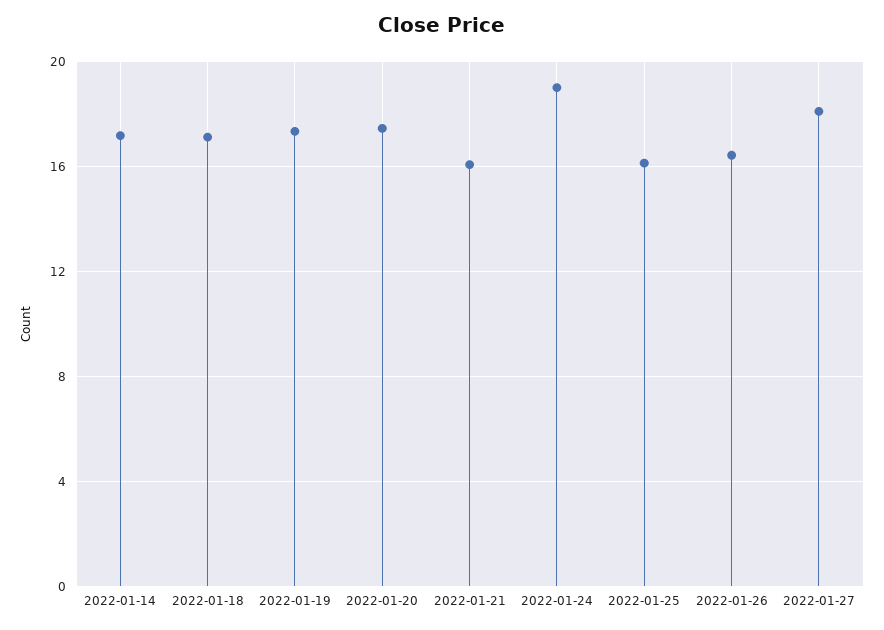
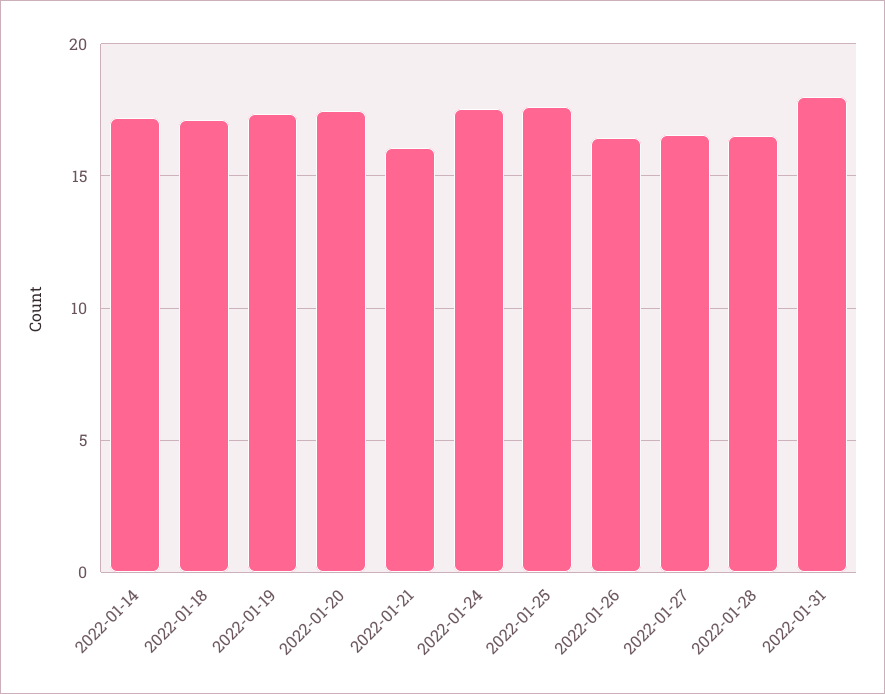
2022-01-24: 19 -> 17.5
2022-01-25: 16 -> 17.5
2022-01-27: 18 -> 16.5
2022-01-28: none -> 16.5
2022-01-31: none -> 18

